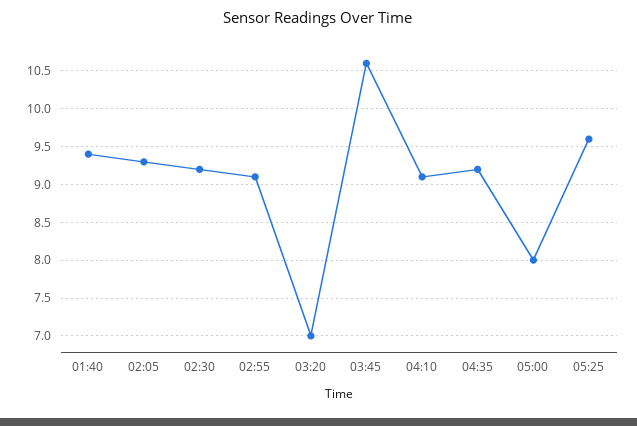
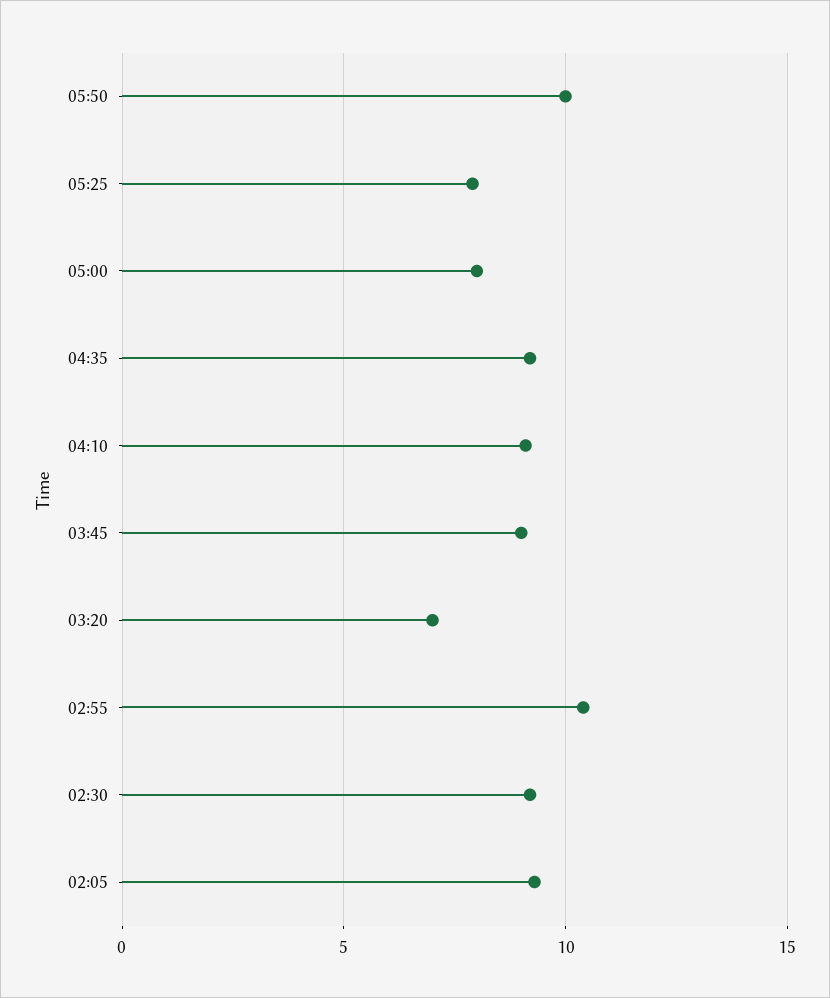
01:40: 9.4 -> none
02:55: 9.1 -> 10.5
03:45: 10.6 -> 9
05:25: 9.6 -> 8
05:50: none -> 10

